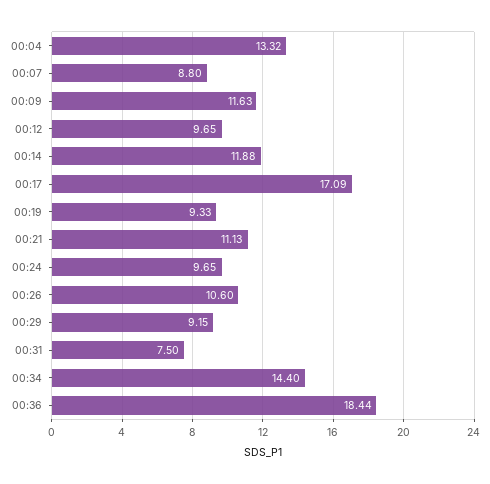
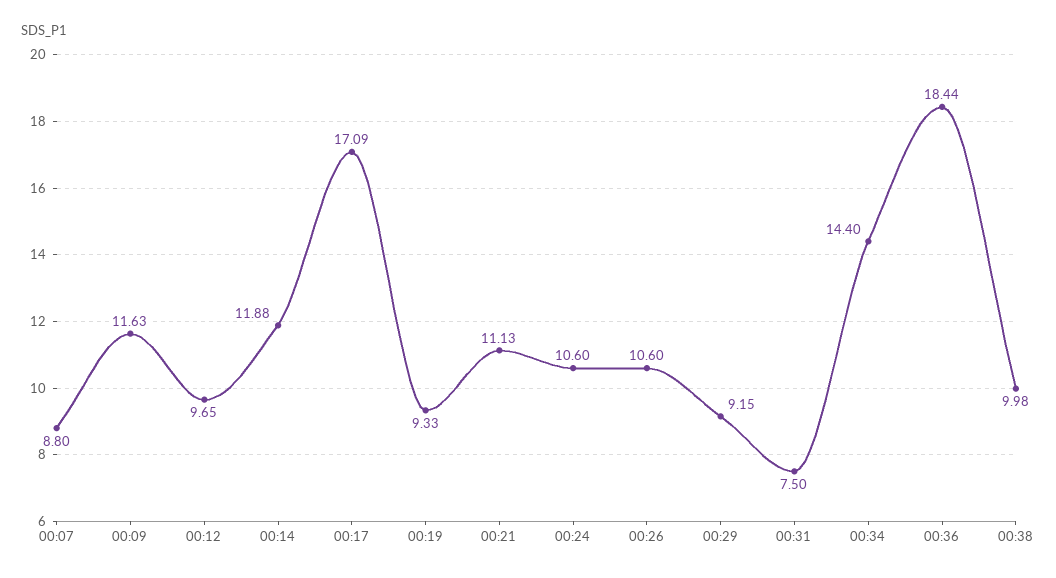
00:04: 13.32 -> none
00:24: 9.65 -> 10.6
00:38: none -> 9.98

